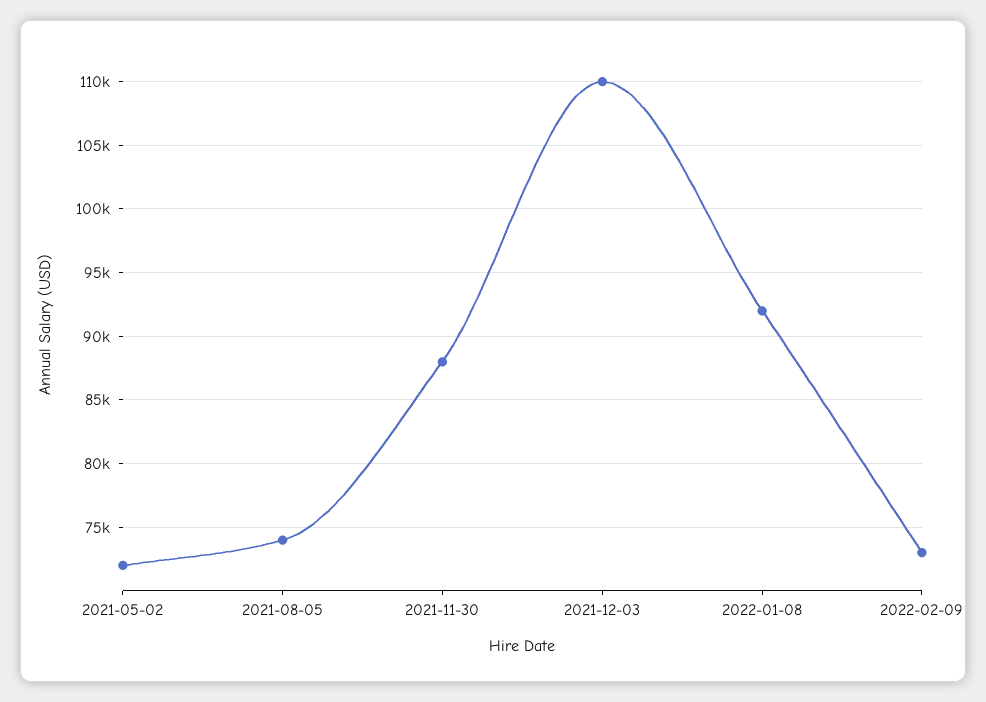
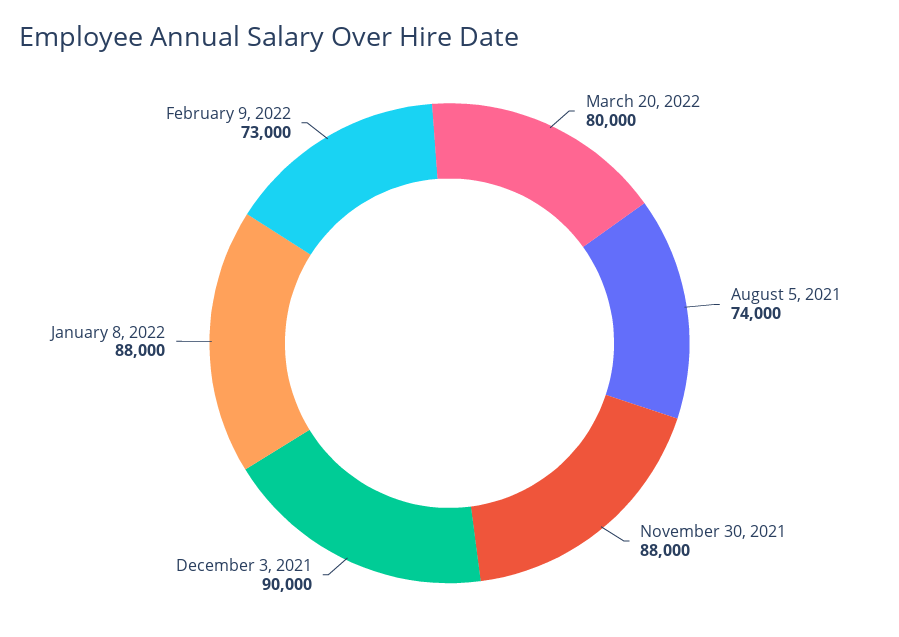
2021-05-02: 72000 -> none
2021-12-03: 110000 -> 90000
2022-01-08: 92000 -> 88000
March 20, 2022: none -> 80000

